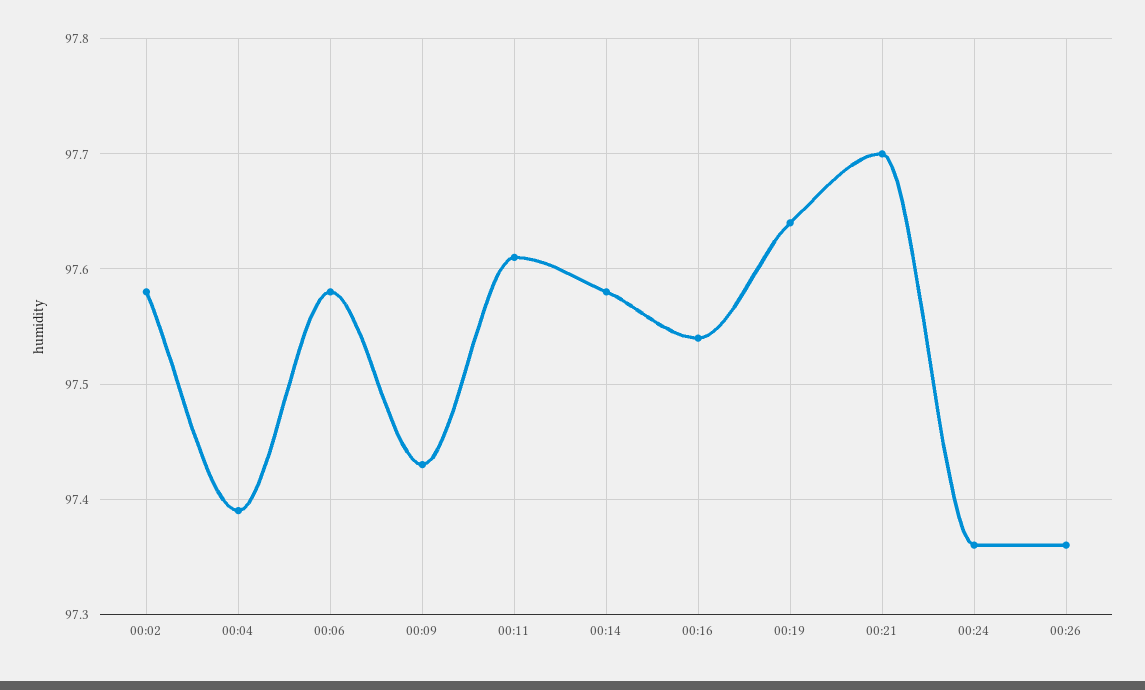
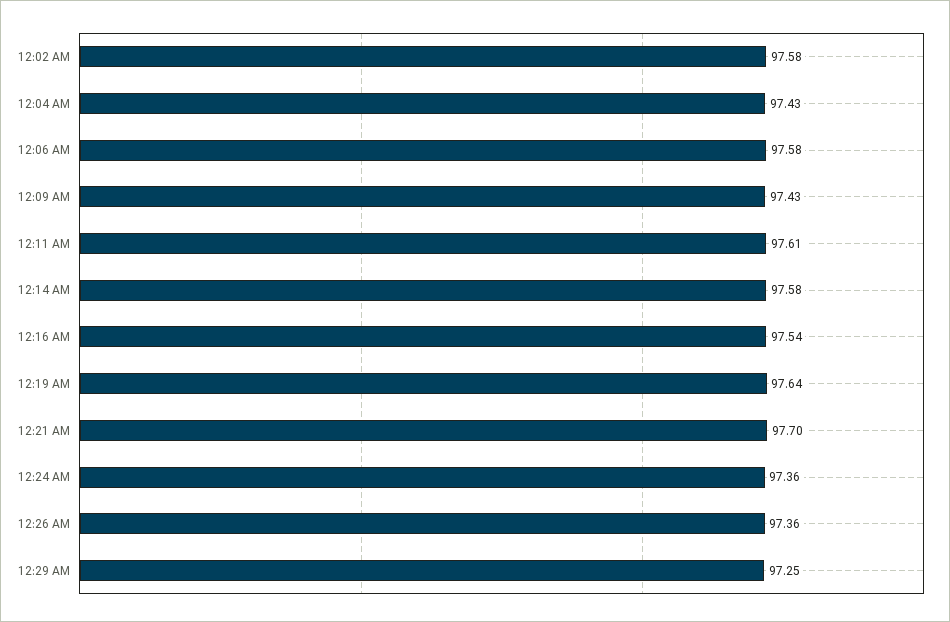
00:04: 97.39 -> 97.43
12:29 AM: none -> 97.25

